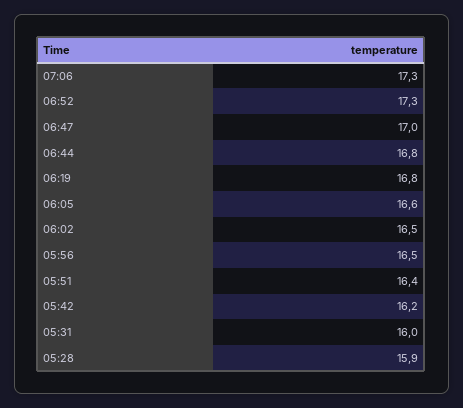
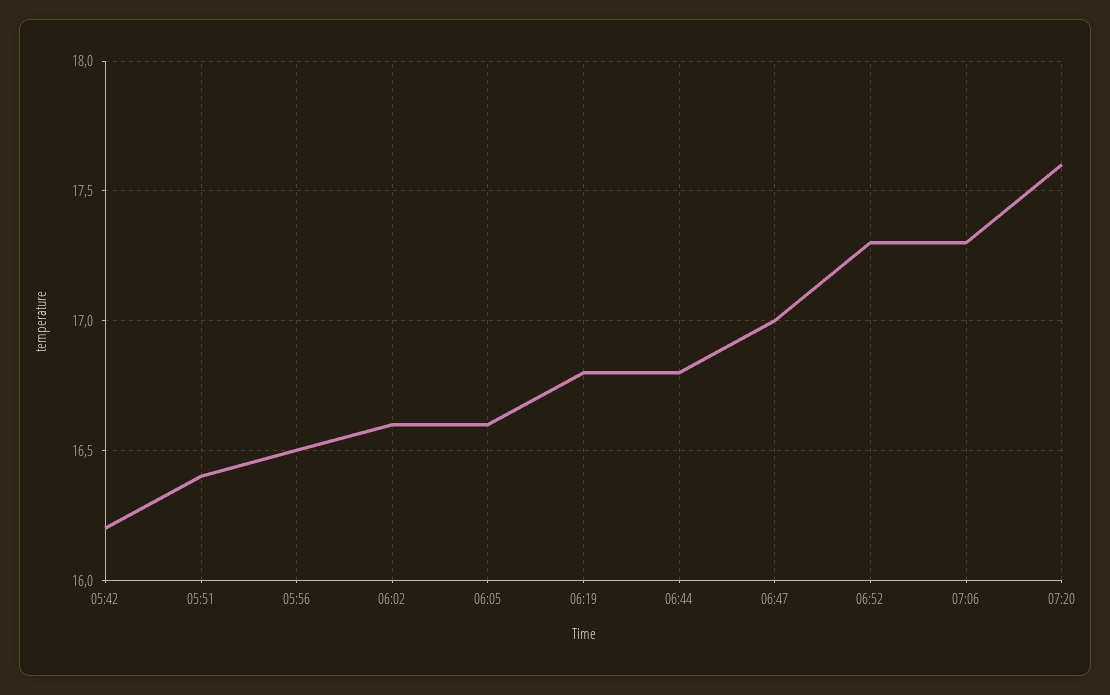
06:02: 16.5 -> 16.6
05:31: 16 -> none
05:28: 15.9 -> none
07:20: none -> 17.6

